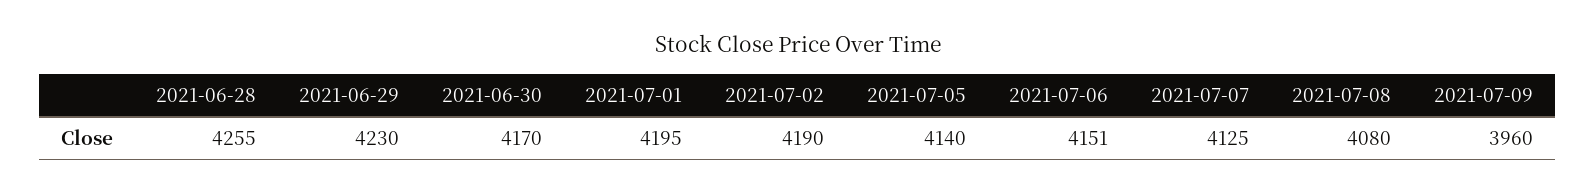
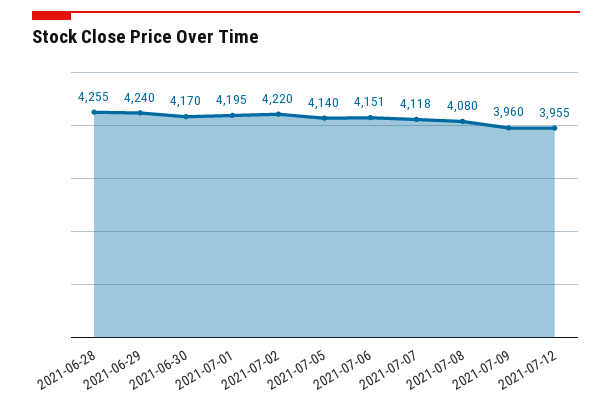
2021-06-29: 4230 -> 4240
2021-07-02: 4190 -> 4220
2021-07-07: 4125 -> 4118
2021-07-12: none -> 3955

